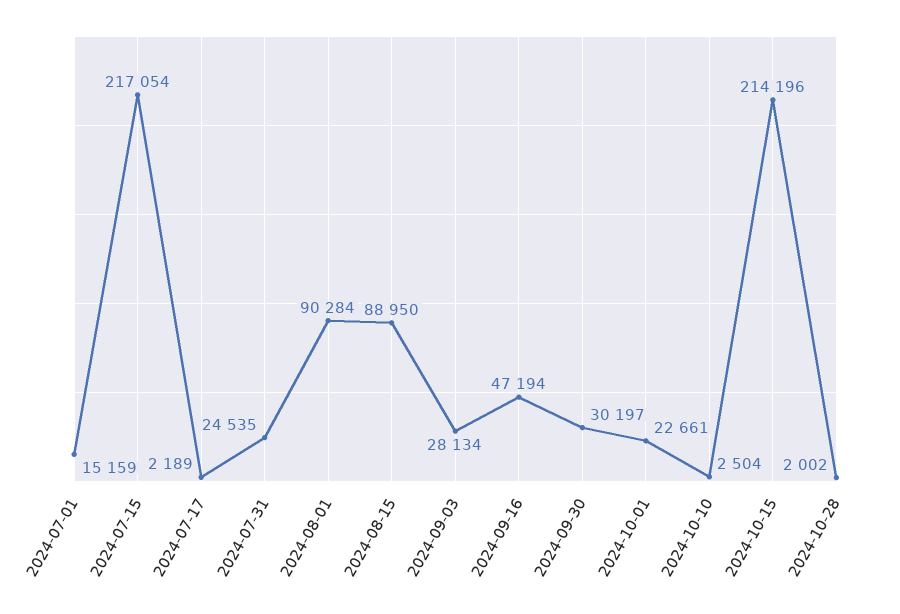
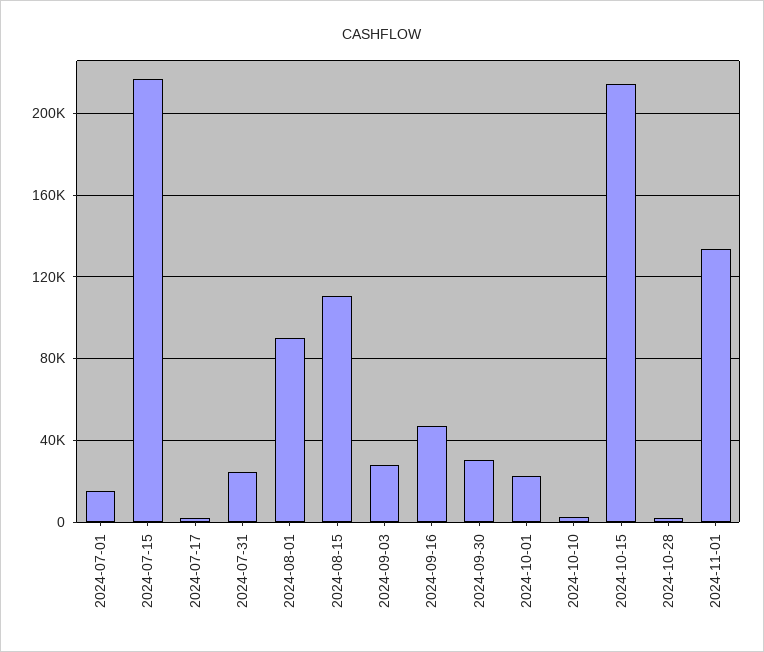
2024-08-15: 88950 -> 110000
2024-11-01: none -> 135000

